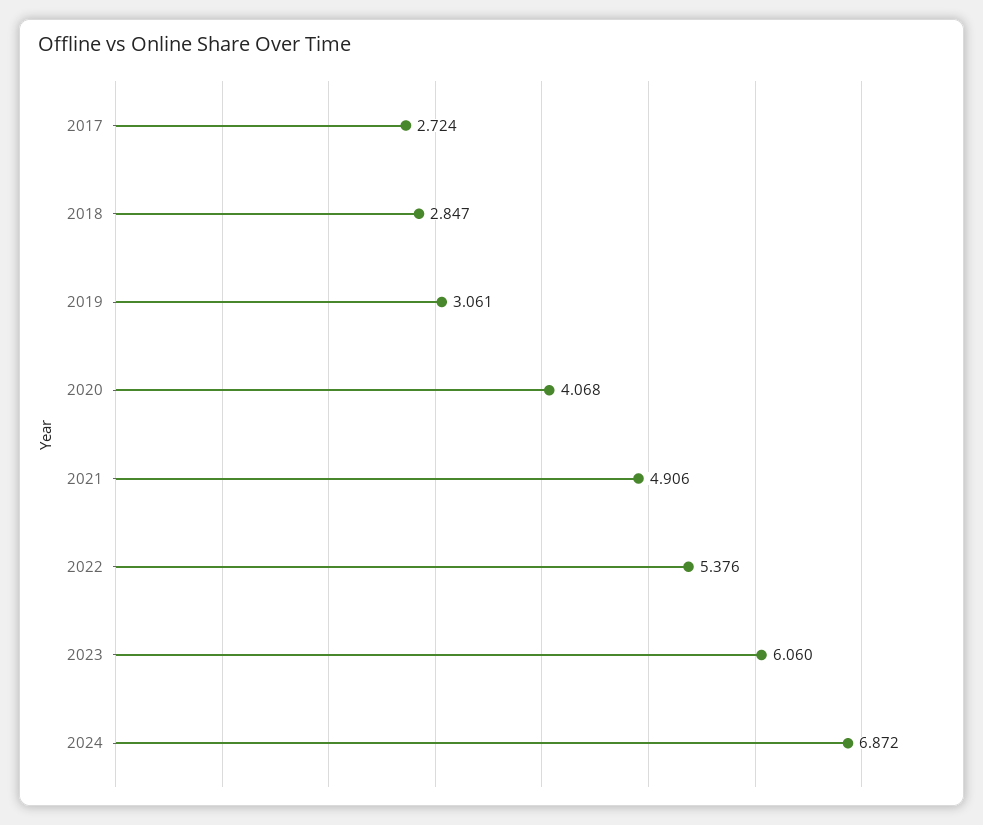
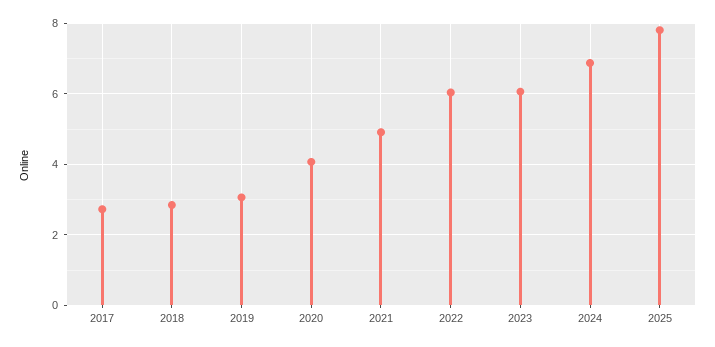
2022: 5.376 -> 6
2025: none -> 7.8

